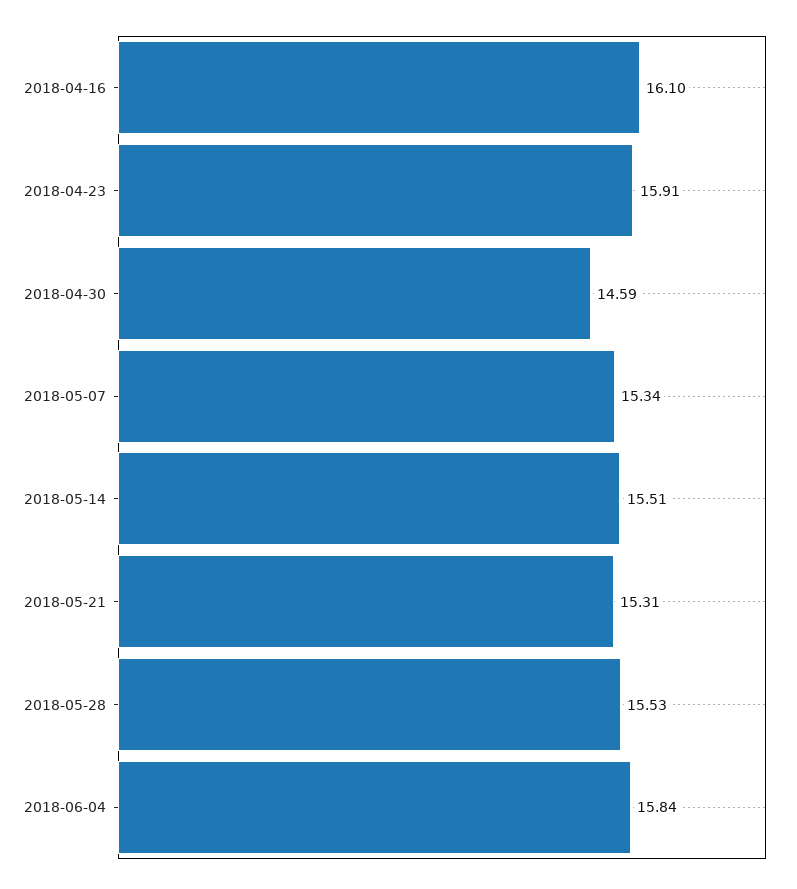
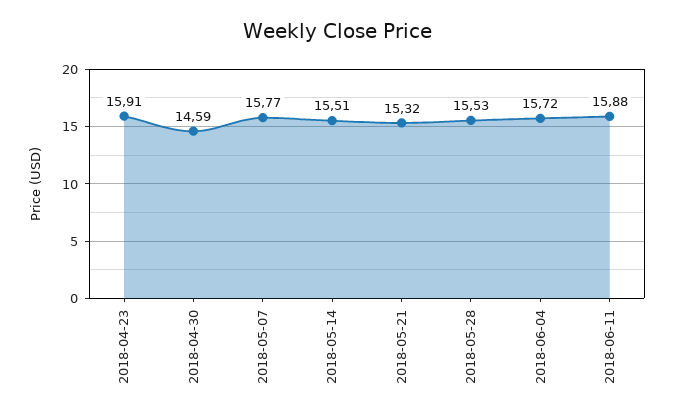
2018-04-16: 16.1 -> none
2018-05-07: 15.34 -> 15.77
2018-05-21: 15.31 -> 15.32
2018-06-04: 15.84 -> 15.72
2018-06-11: none -> 15.88

